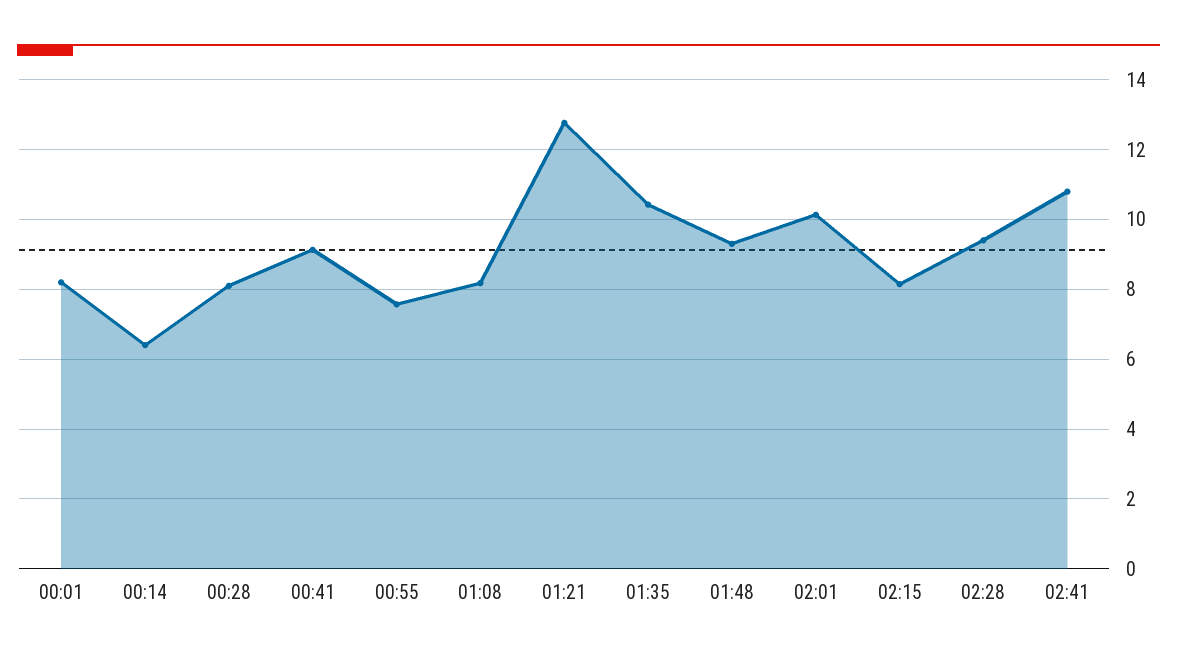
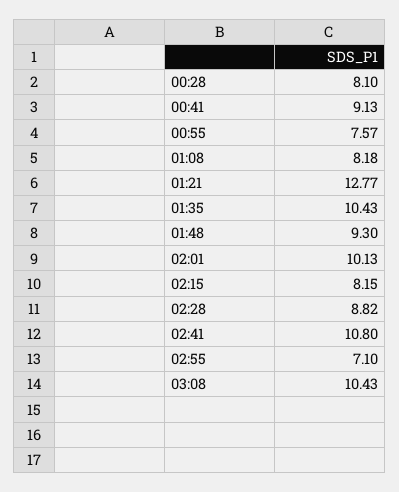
00:01: 8.2 -> none
00:14: 6.4 -> none
02:28: 9.4 -> 8.82
02:55: none -> 7.1
03:08: none -> 10.43

